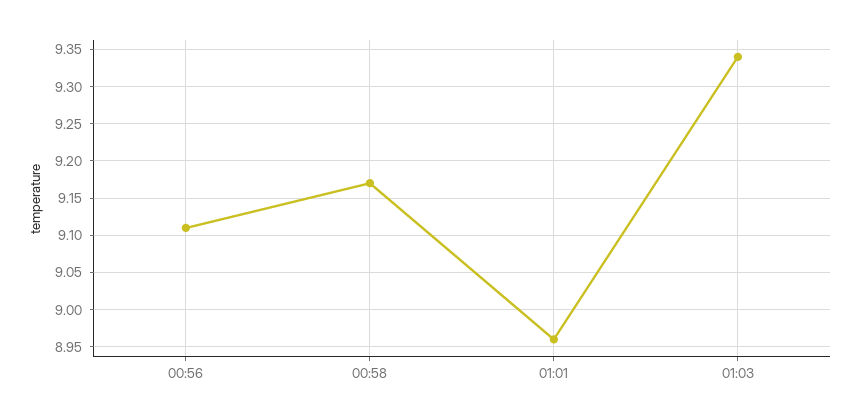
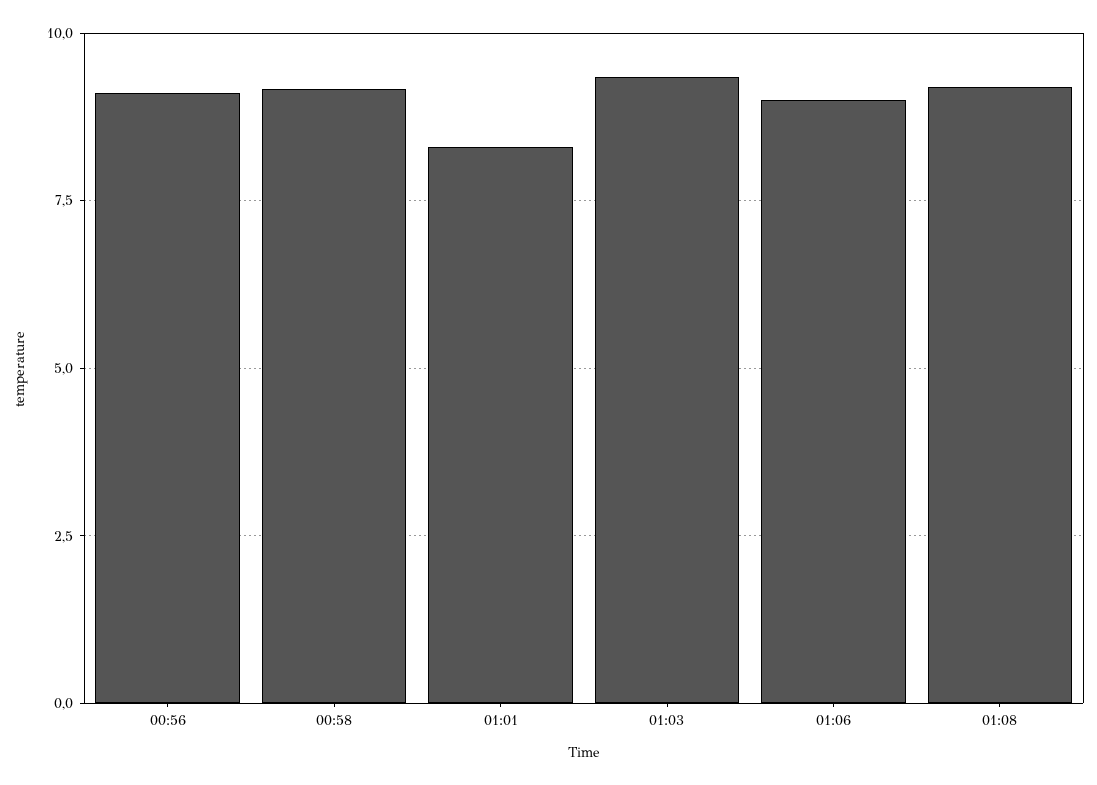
01:01: 8.96 -> 8.25
01:06: none -> 9
01:08: none -> 9.25

